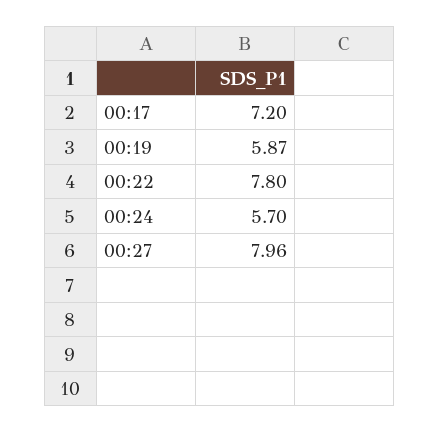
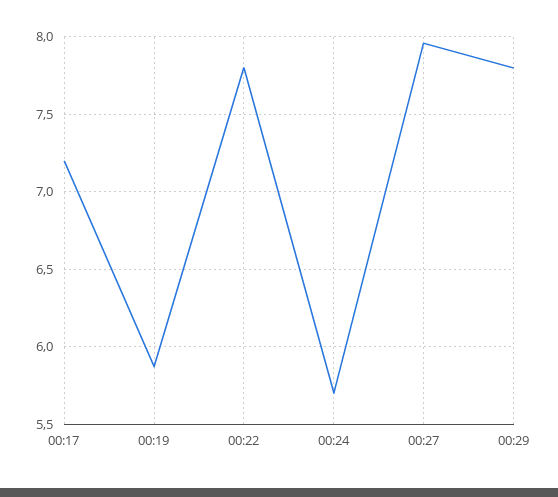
00:29: none -> 7.8

